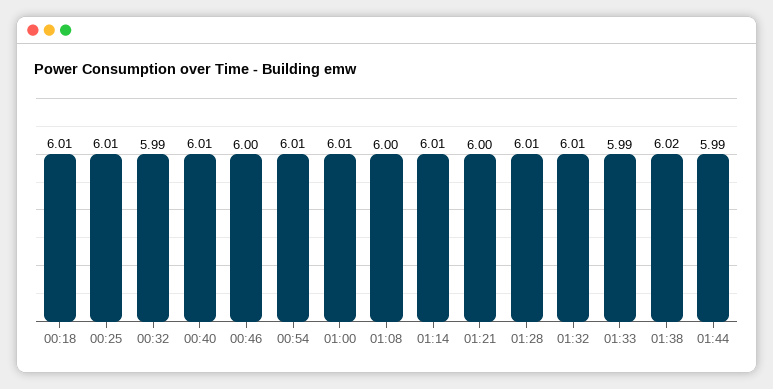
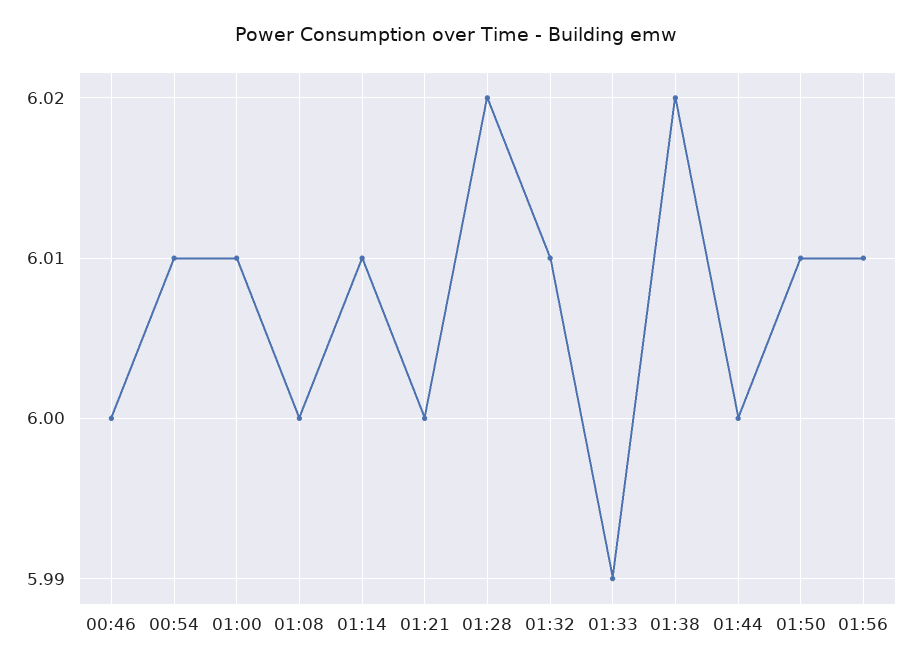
00:18: 6.01 -> none
00:25: 6.01 -> none
00:32: 5.99 -> none
00:40: 6.01 -> none
01:28: 6.01 -> 6.02
01:44: 5.99 -> 6
01:50: none -> 6.01
01:56: none -> 6.01

